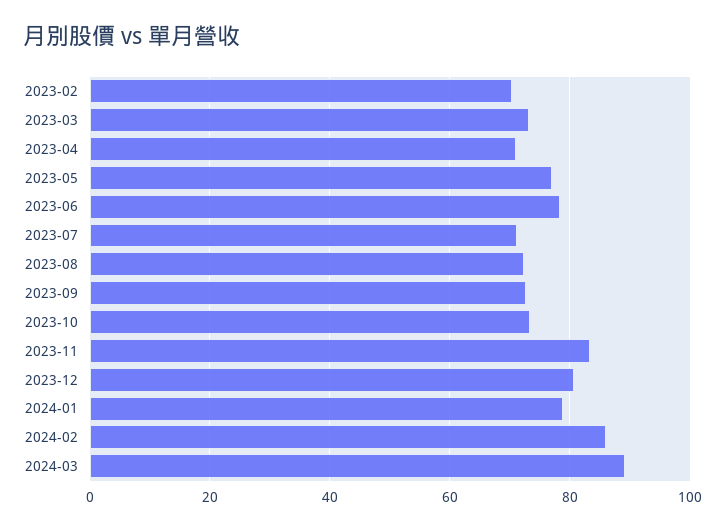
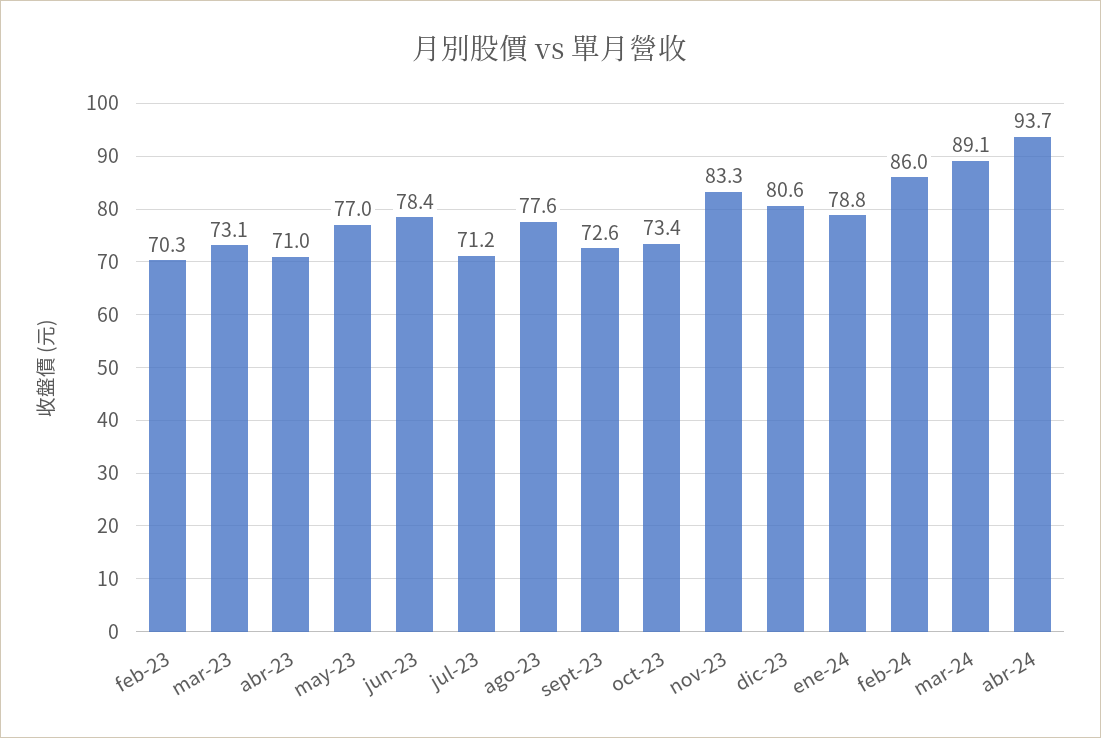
2023-08: 72 -> 77.6
abr-24: none -> 93.7

